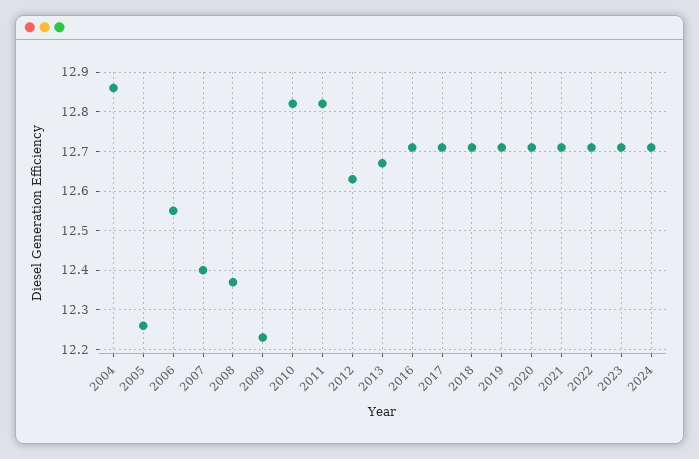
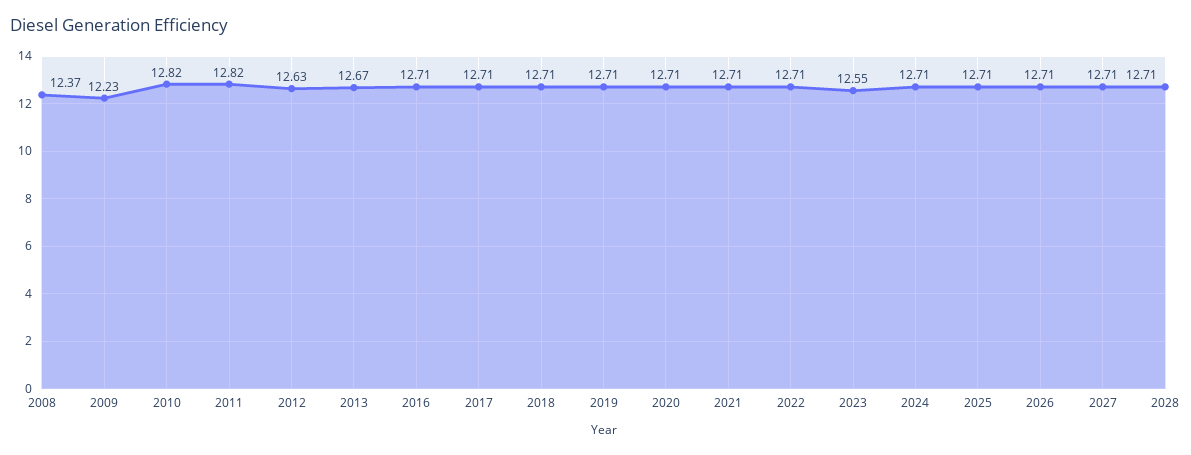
2004: 12.85 -> none
2005: 12.25 -> none
2006: 12.55 -> none
2007: 12.4 -> none
2023: 12.7 -> 12.55
2025: none -> 12.71
2026: none -> 12.71
2027: none -> 12.71
2028: none -> 12.71

